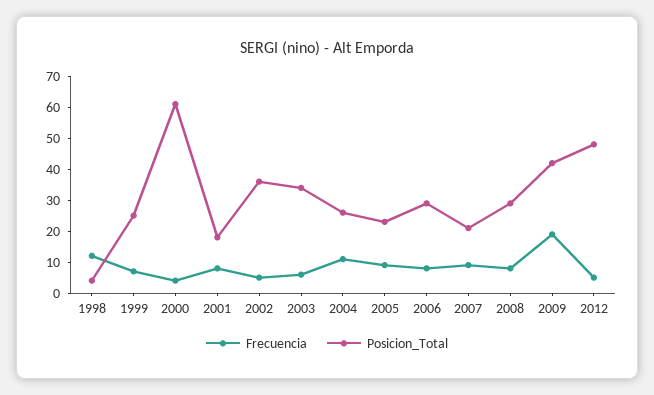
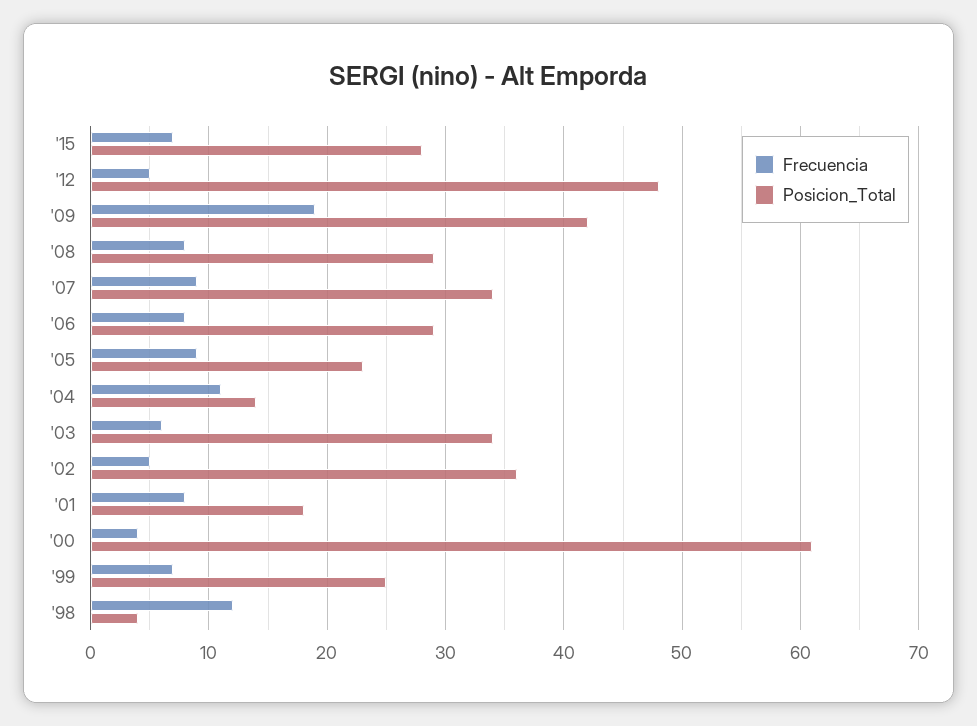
Posicion_Total, 2004: 25 -> 14
Posicion_Total, 2007: 20 -> 34
Frecuencia, '15: none -> 7
Posicion_Total, '15: none -> 28

